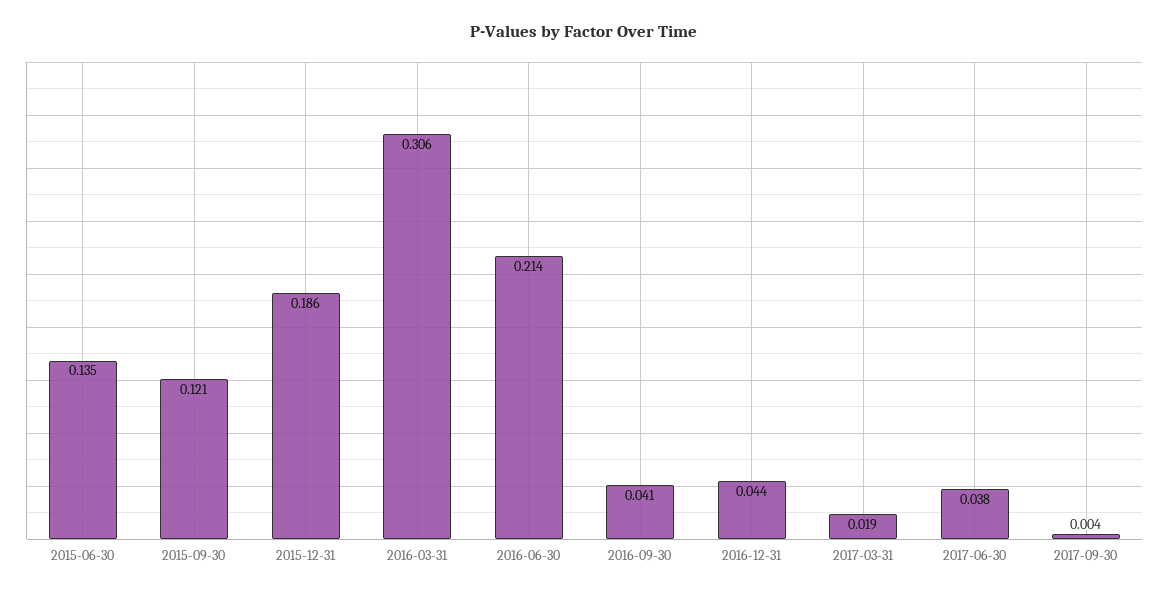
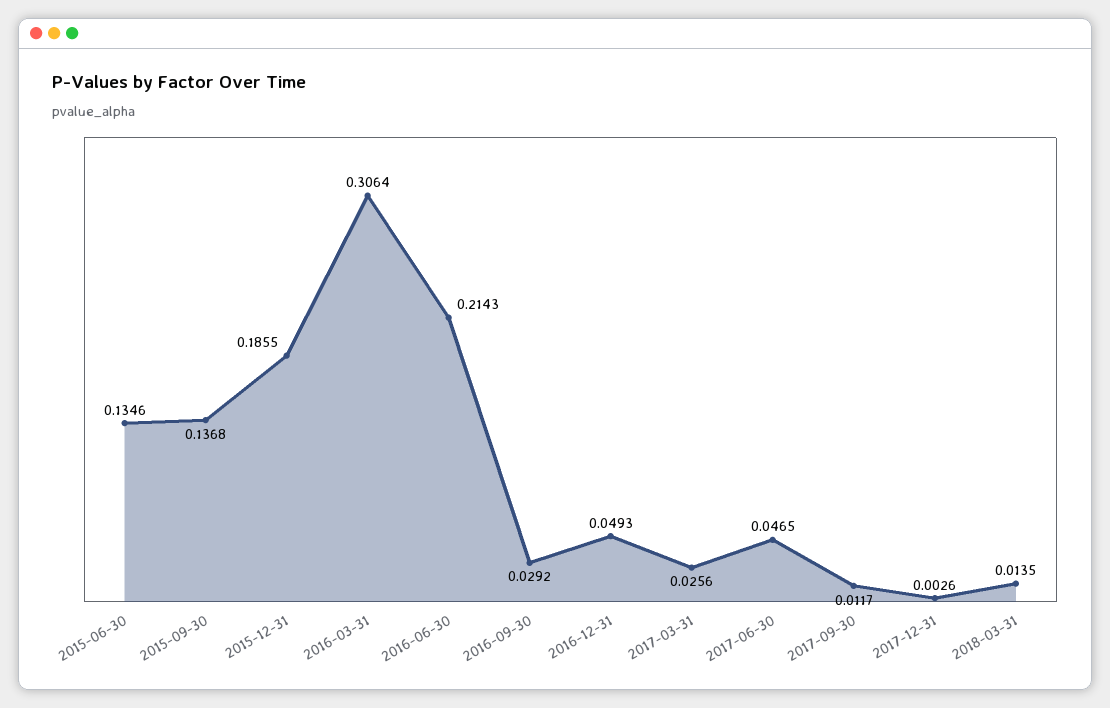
2015-09-30: 0.121 -> 0.1368
2016-09-30: 0.041 -> 0.0292
2016-12-31: 0.044 -> 0.0493
2017-03-31: 0.019 -> 0.0256
2017-06-30: 0.038 -> 0.0465
2017-09-30: 0.004 -> 0.0117
2017-12-31: none -> 0.0026
2018-03-31: none -> 0.0135

